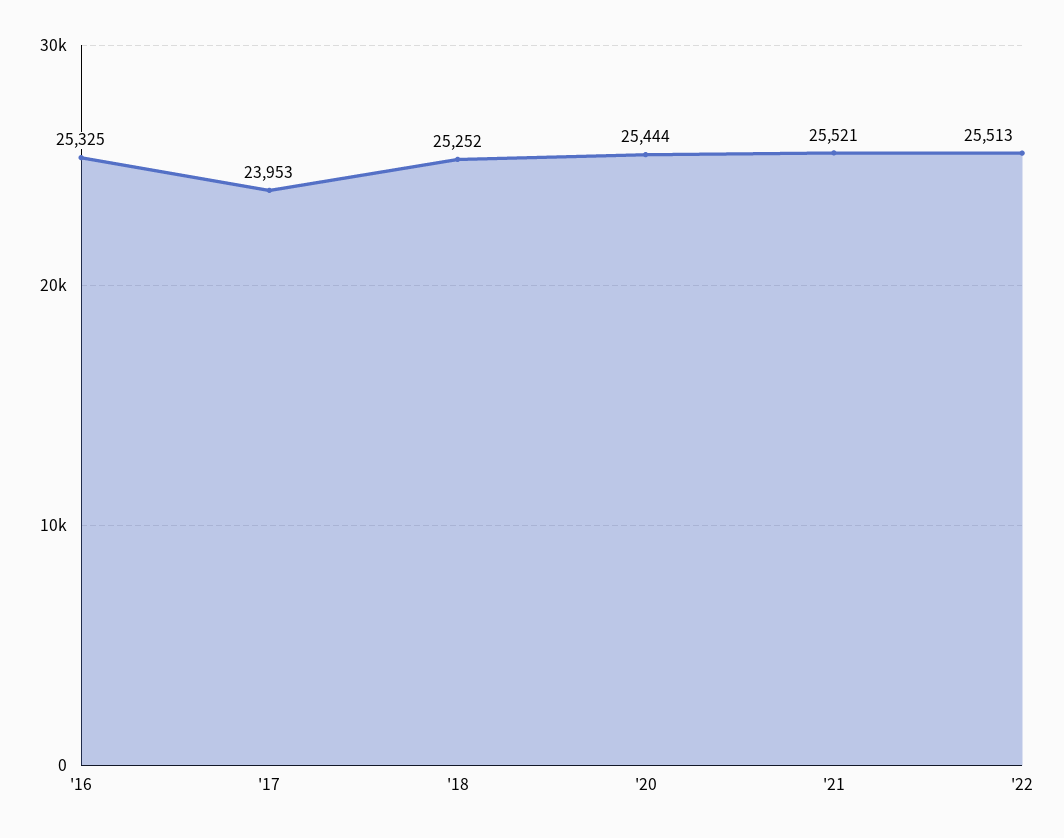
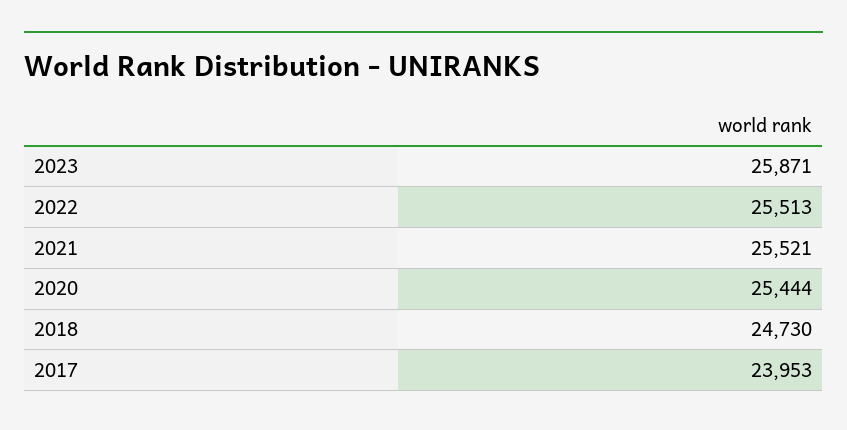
'16: 25325 -> none
'18: 25252 -> 24730
2023: none -> 25871

